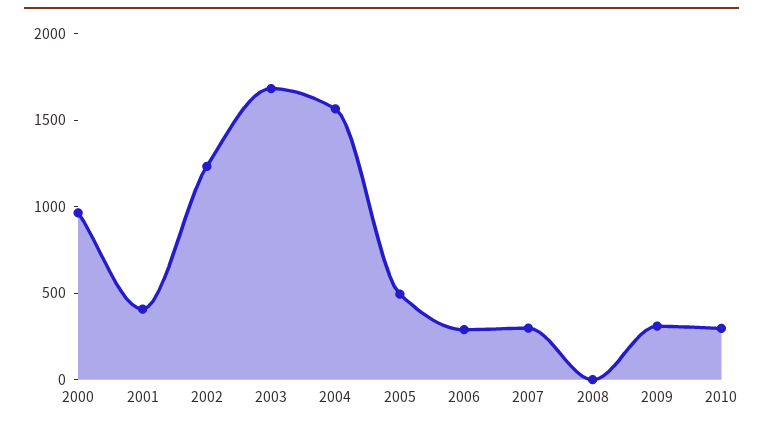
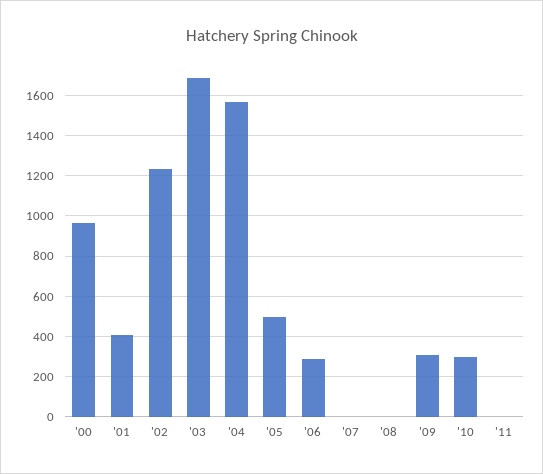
2007: 300 -> 0
'11: none -> 0

